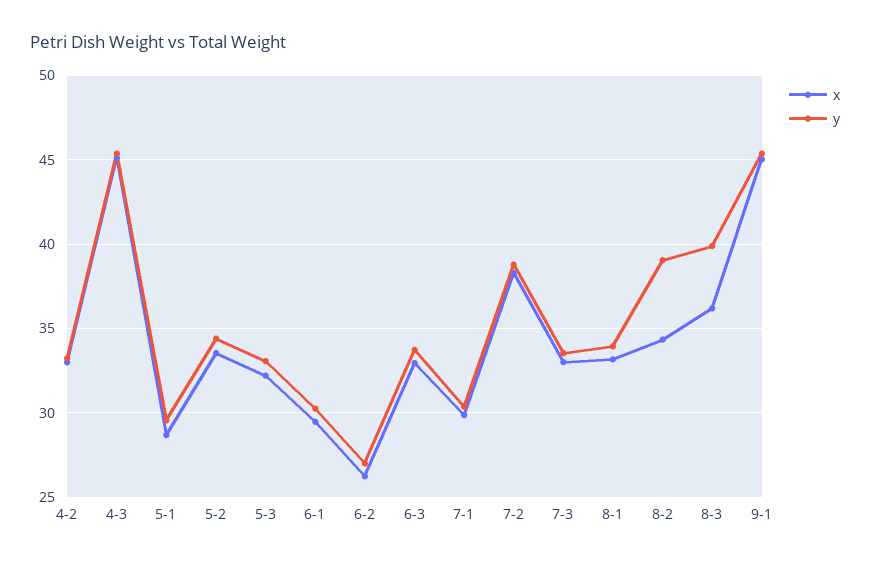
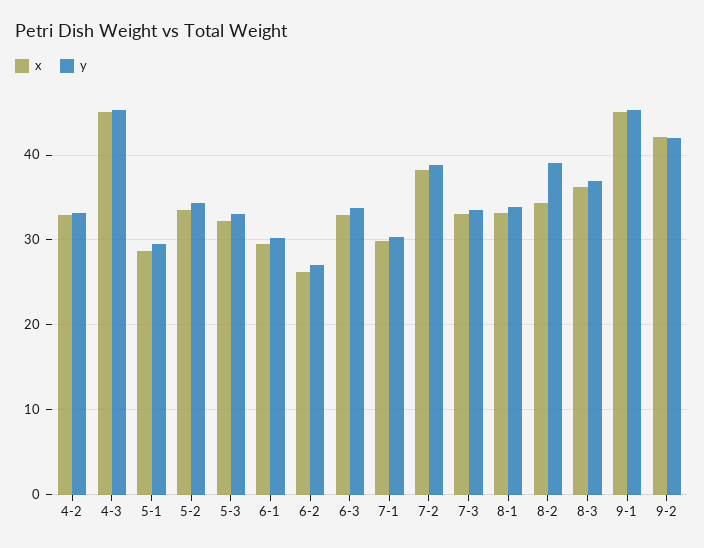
y, 8-3: 40 -> 37
x, 9-2: none -> 42
y, 9-2: none -> 42

